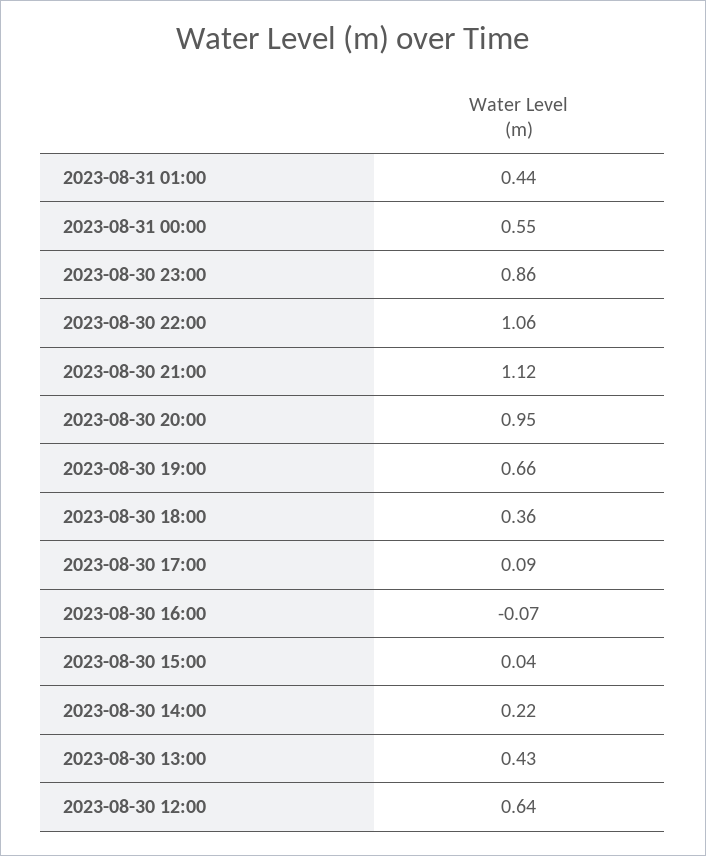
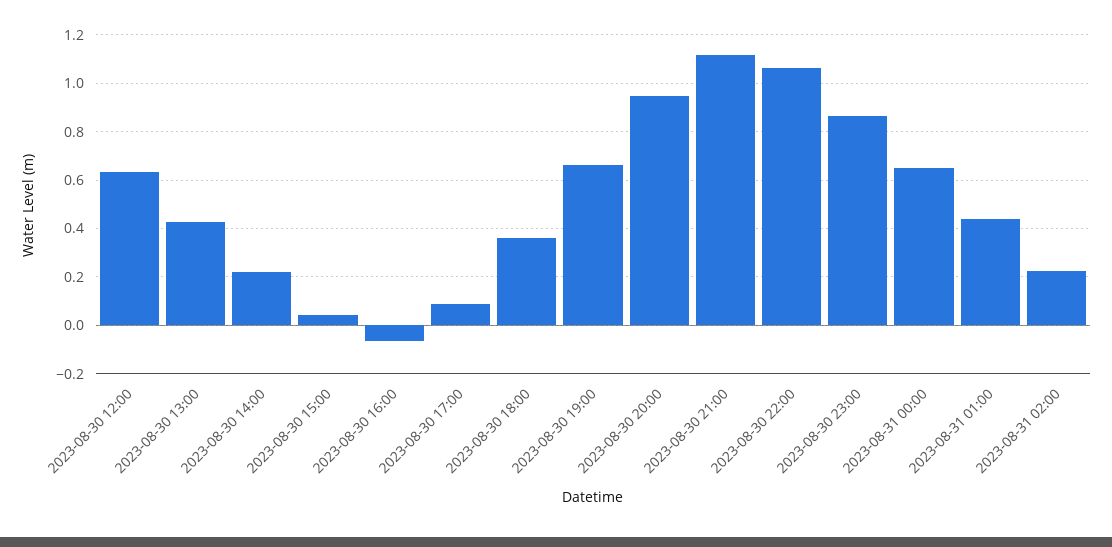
2023-08-31 00:00: 0.55 -> 0.65
2023-08-31 02:00: none -> 0.225

